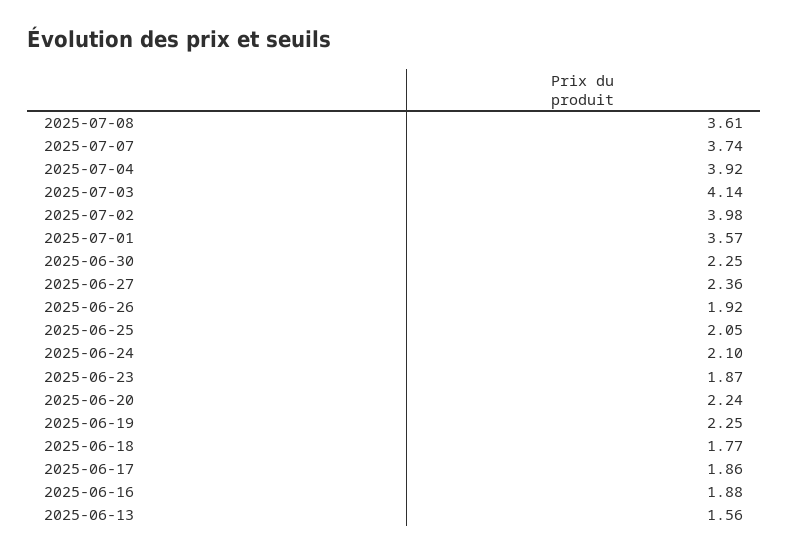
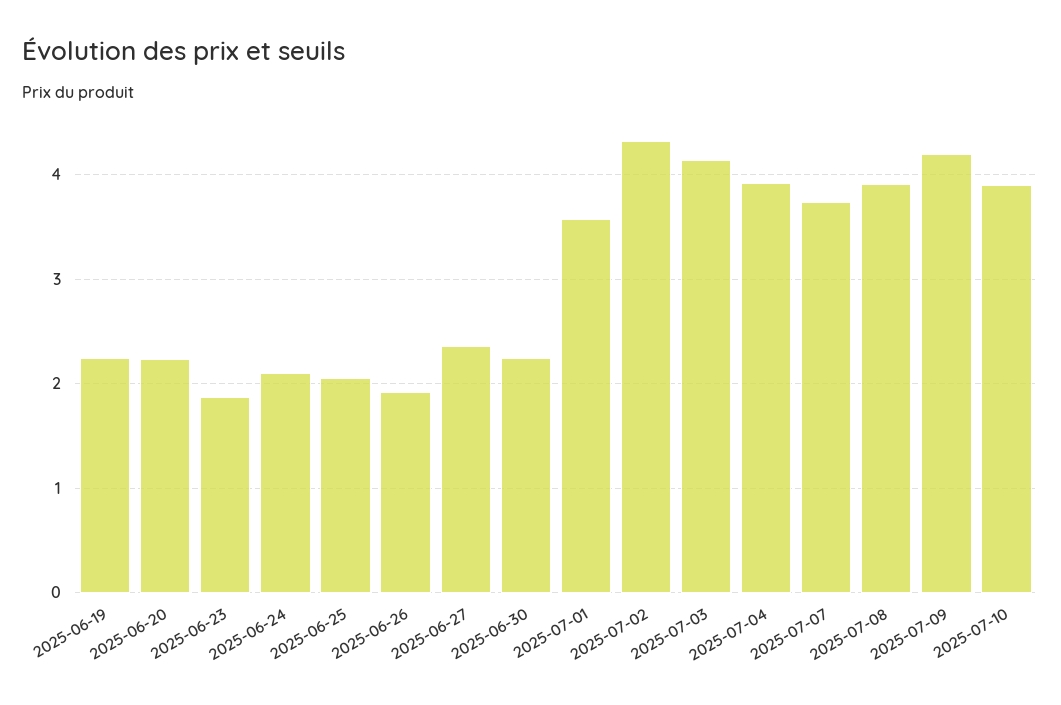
2025-07-08: 3.61 -> 3.9
2025-07-02: 3.98 -> 4.3
2025-06-18: 1.77 -> none
2025-06-17: 1.86 -> none
2025-06-16: 1.88 -> none
2025-06-13: 1.56 -> none
2025-07-09: none -> 4.2
2025-07-10: none -> 3.9

